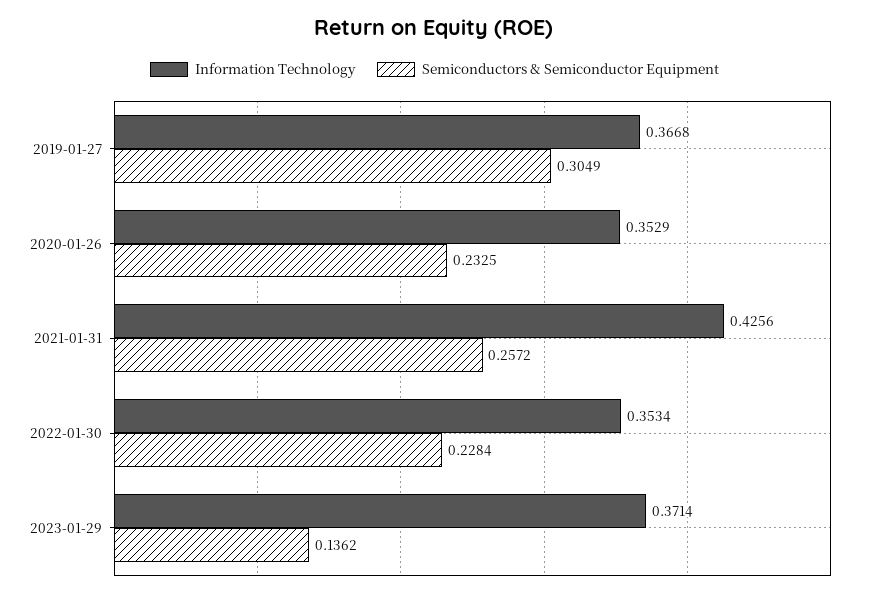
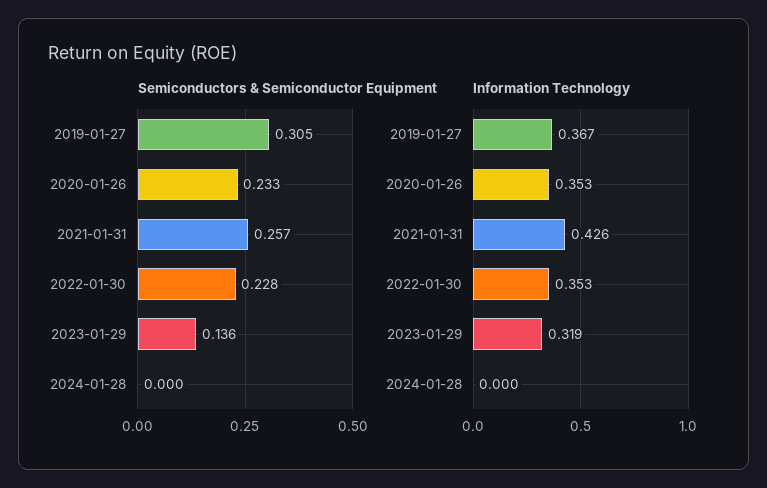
Information Technology, 2023-01-29: 0.3714 -> 0.319
Semiconductors & Semiconductor Equipment, 2024-01-28: none -> 0
Information Technology, 2024-01-28: none -> 0

